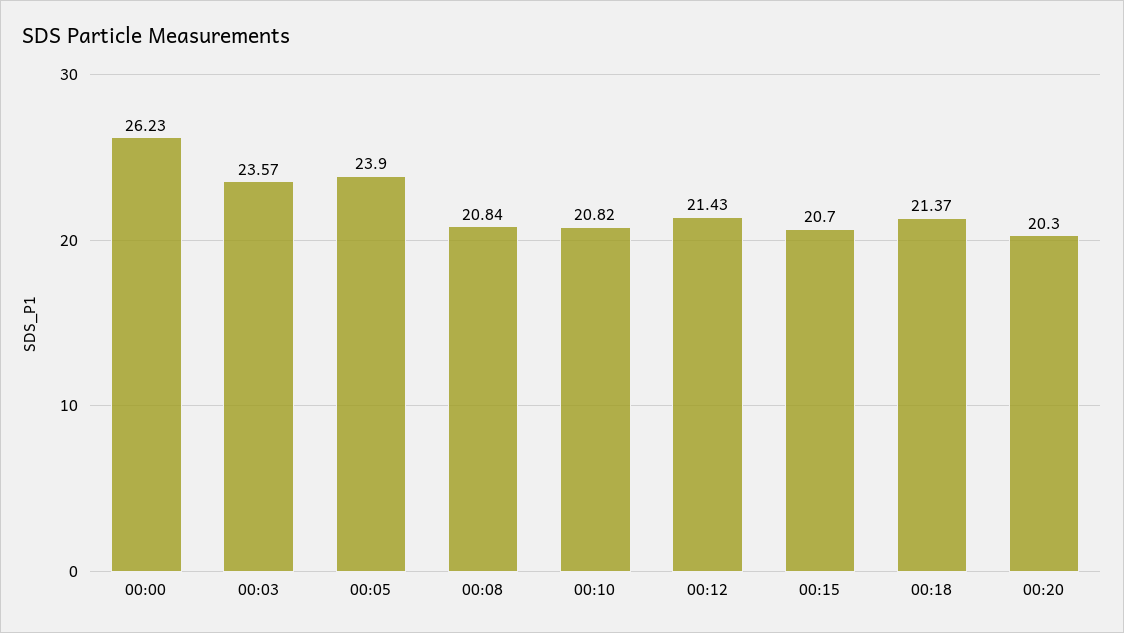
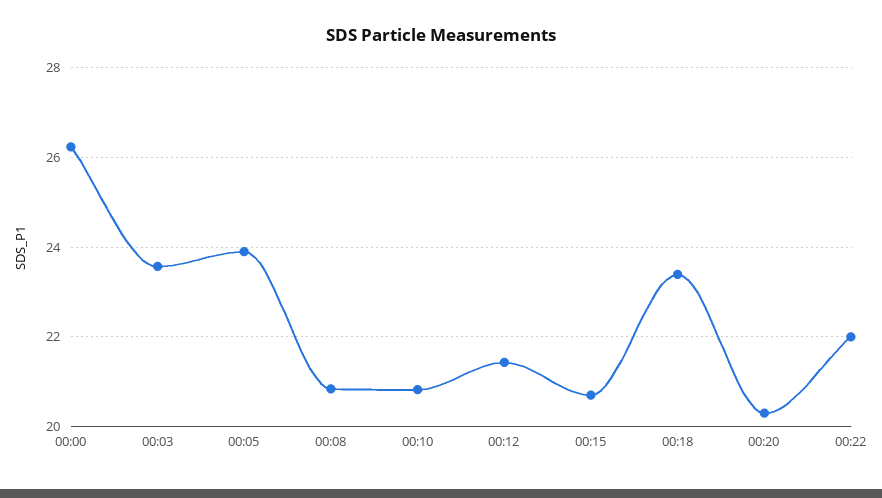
00:18: 21.37 -> 23.4
00:22: none -> 22

